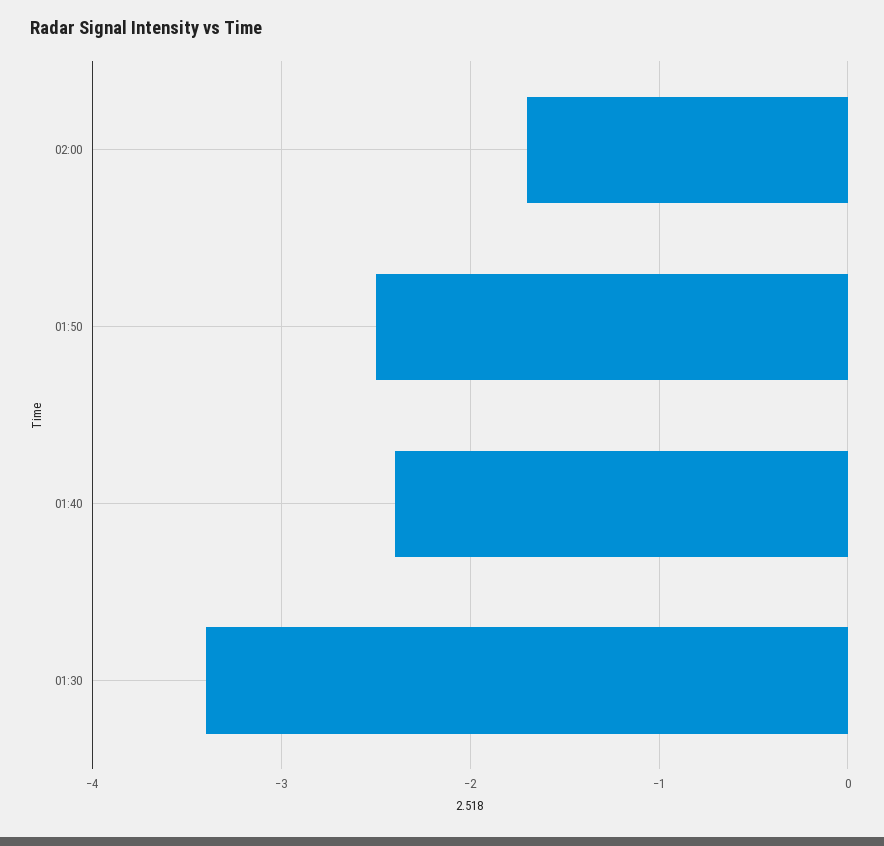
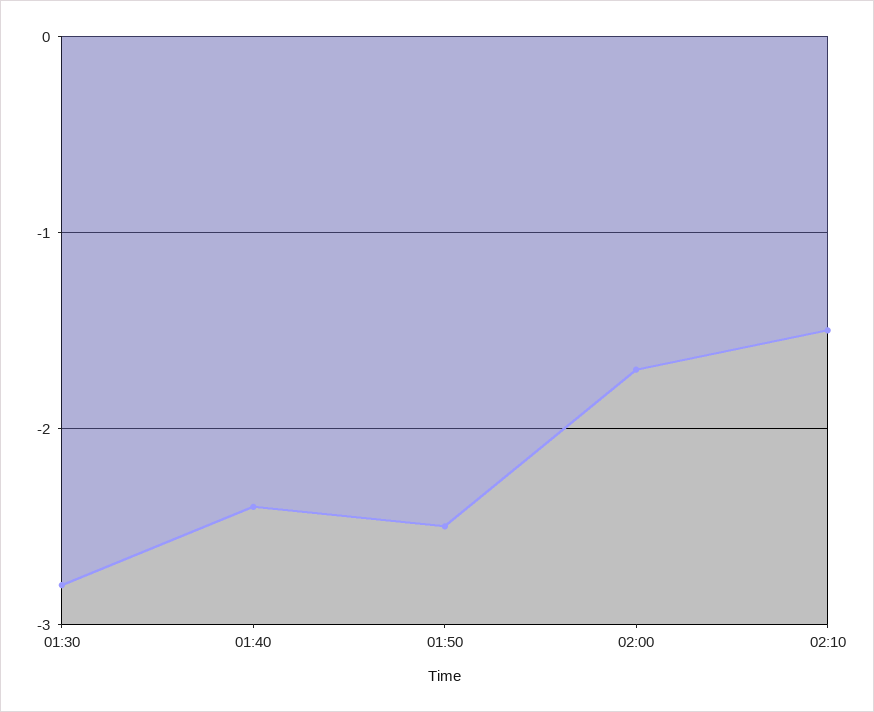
01:30: -3.4 -> -2.8
02:10: none -> -1.5

